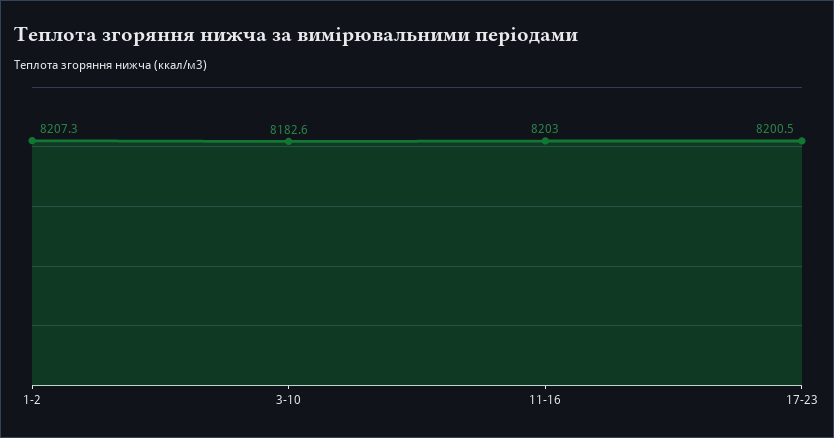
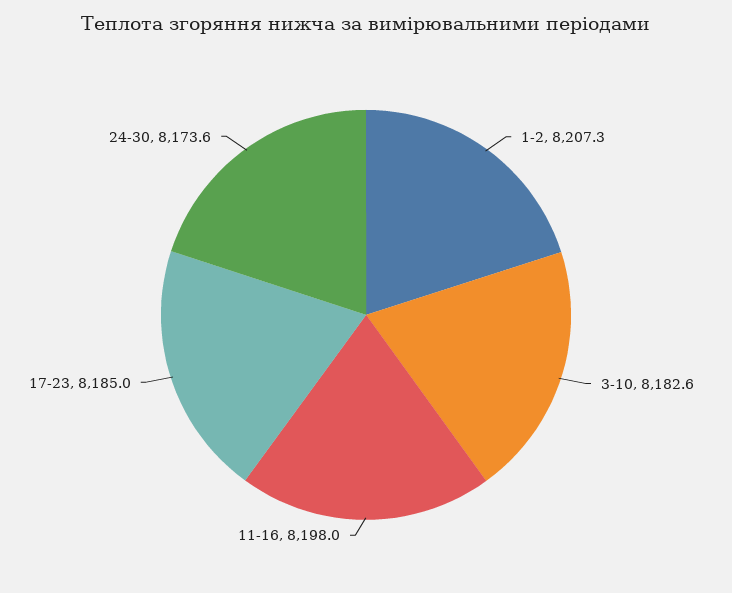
11-16: 8203 -> 8198
17-23: 8200.5 -> 8185
24-30: none -> 8173.6

